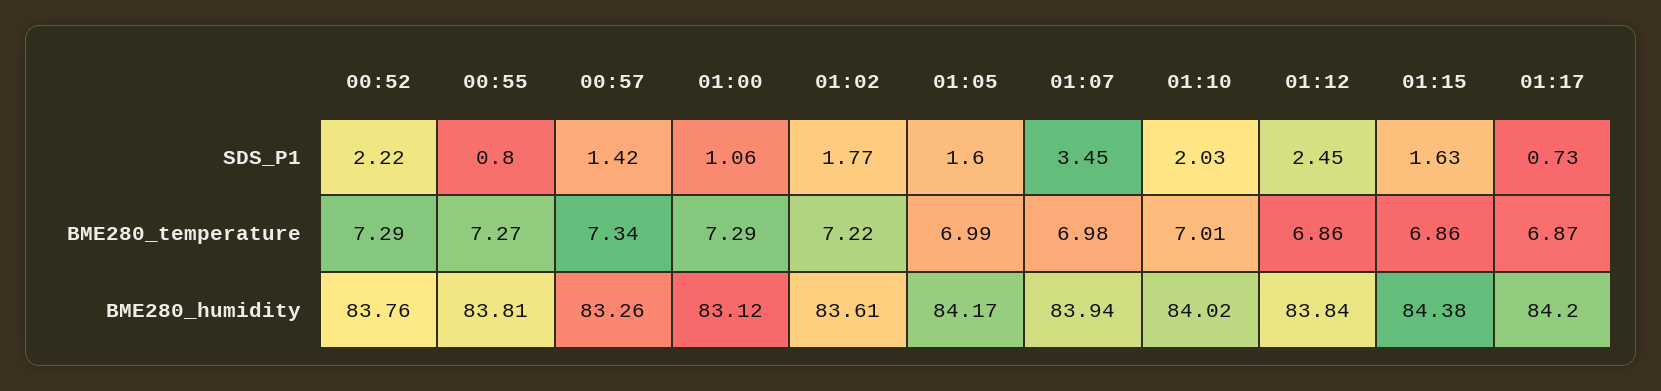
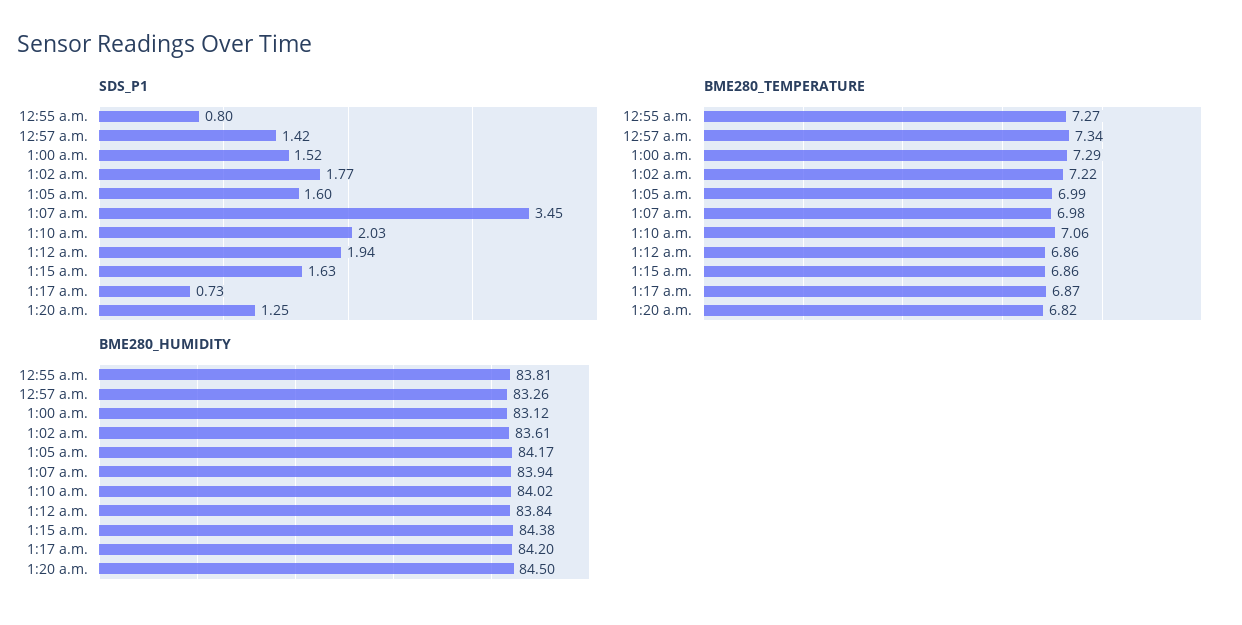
SDS_P1, 00:52: 2.22 -> none
SDS_P1, 01:00: 1.06 -> 1.52
SDS_P1, 01:12: 2.45 -> 1.94
BME280_temperature, 00:52: 7.29 -> none
BME280_temperature, 01:10: 7.01 -> 7.06
BME280_humidity, 00:52: 83.76 -> none
SDS_P1, 1:20 a.m.: none -> 1.25
BME280_temperature, 1:20 a.m.: none -> 6.82
BME280_humidity, 1:20 a.m.: none -> 84.5

